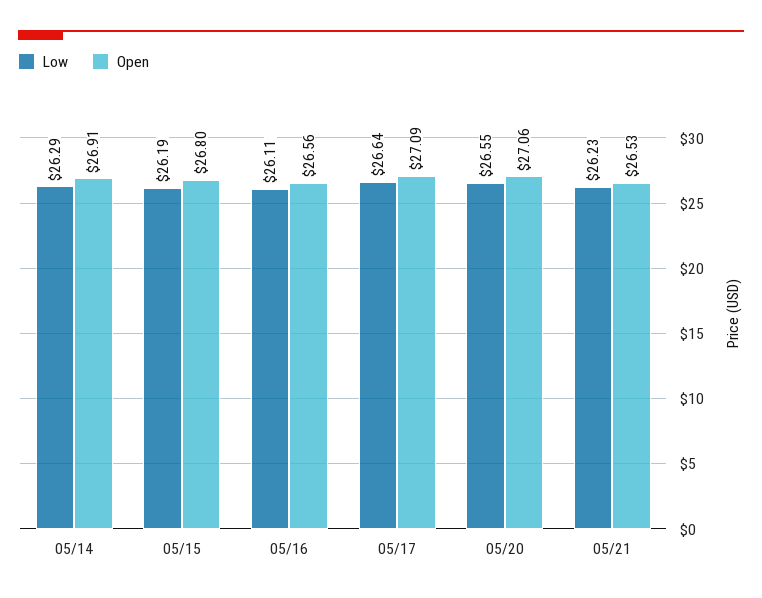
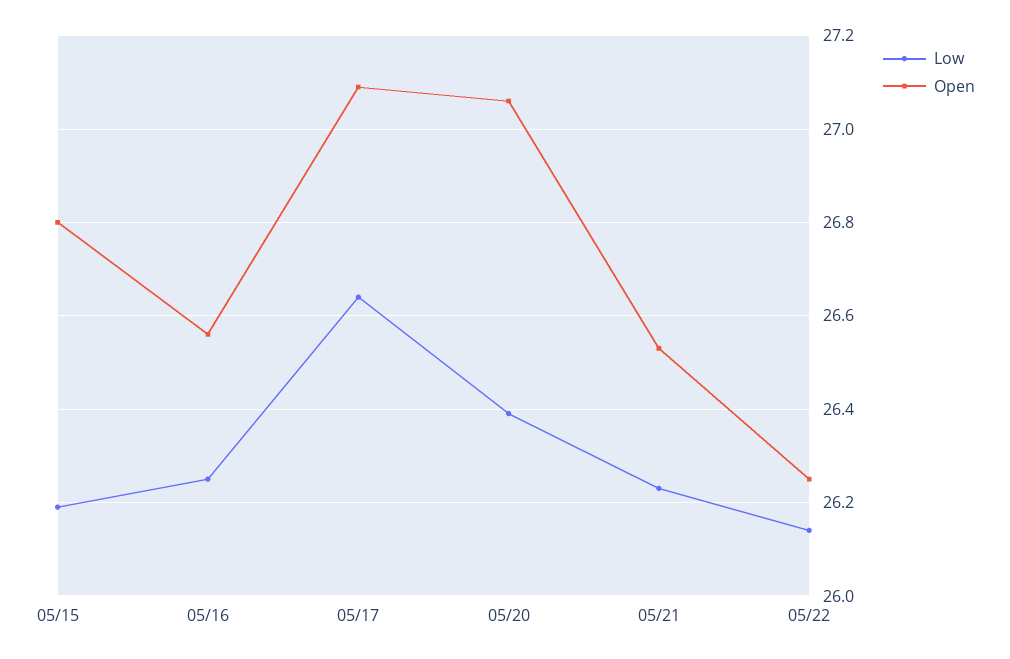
Low, 05/14: 26.29 -> none
Open, 05/14: 26.91 -> none
Low, 05/16: 26.11 -> 26.25
Low, 05/20: 26.55 -> 26.4
Low, 05/22: none -> 26.15
Open, 05/22: none -> 26.25

